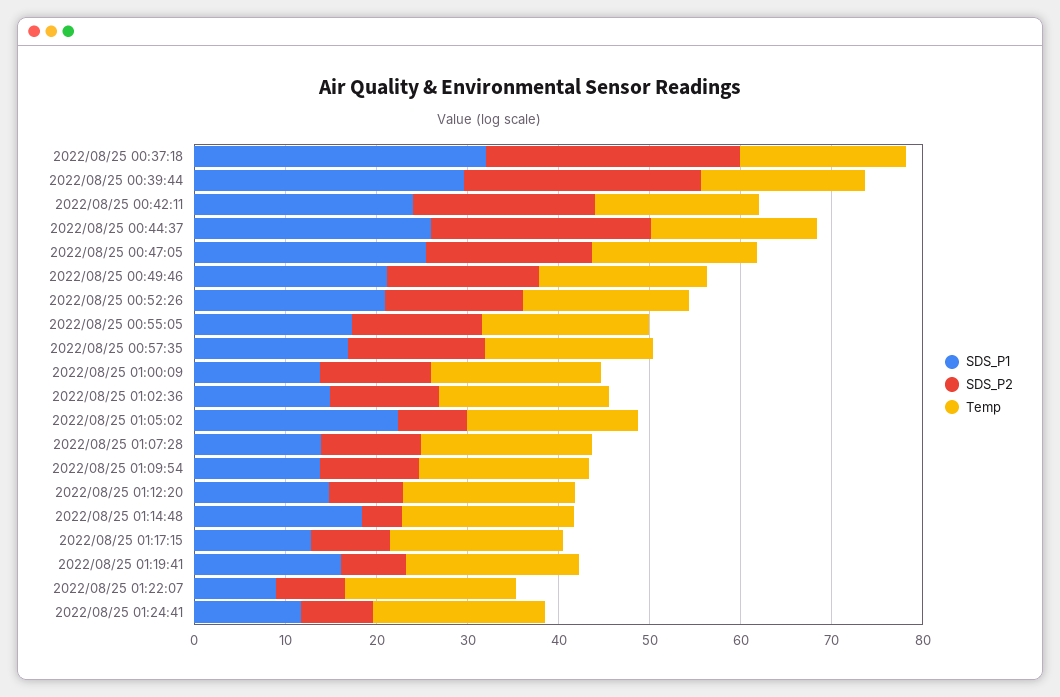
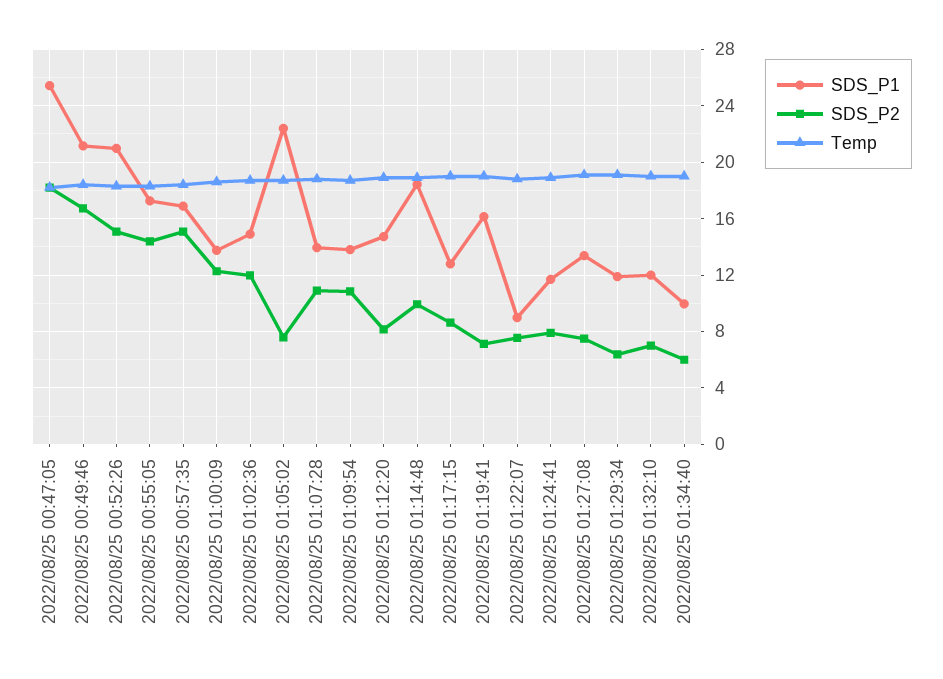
SDS_P1, 2022/08/25 00:37:18: 32 -> none
SDS_P2, 2022/08/25 00:37:18: 28 -> none
Temp, 2022/08/25 00:37:18: 18 -> none
SDS_P1, 2022/08/25 00:39:44: 30 -> none
SDS_P2, 2022/08/25 00:39:44: 26 -> none
Temp, 2022/08/25 00:39:44: 18 -> none
SDS_P1, 2022/08/25 00:42:11: 24 -> none
SDS_P2, 2022/08/25 00:42:11: 20 -> none
Temp, 2022/08/25 00:42:11: 18 -> none
SDS_P1, 2022/08/25 00:44:37: 26 -> none
SDS_P2, 2022/08/25 00:44:37: 24 -> none
Temp, 2022/08/25 00:44:37: 18 -> none
SDS_P2, 2022/08/25 01:14:48: 4 -> 10
SDS_P1, 2022/08/25 01:27:08: none -> 13.5
SDS_P2, 2022/08/25 01:27:08: none -> 7.5
Temp, 2022/08/25 01:27:08: none -> 19
SDS_P1, 2022/08/25 01:29:34: none -> 12
SDS_P2, 2022/08/25 01:29:34: none -> 6.5
Temp, 2022/08/25 01:29:34: none -> 19
SDS_P1, 2022/08/25 01:32:10: none -> 12
SDS_P2, 2022/08/25 01:32:10: none -> 7
Temp, 2022/08/25 01:32:10: none -> 19
SDS_P1, 2022/08/25 01:34:40: none -> 10
SDS_P2, 2022/08/25 01:34:40: none -> 6
Temp, 2022/08/25 01:34:40: none -> 19

